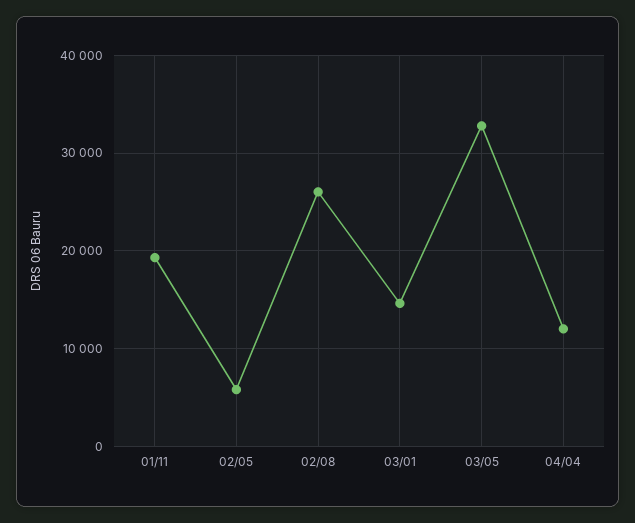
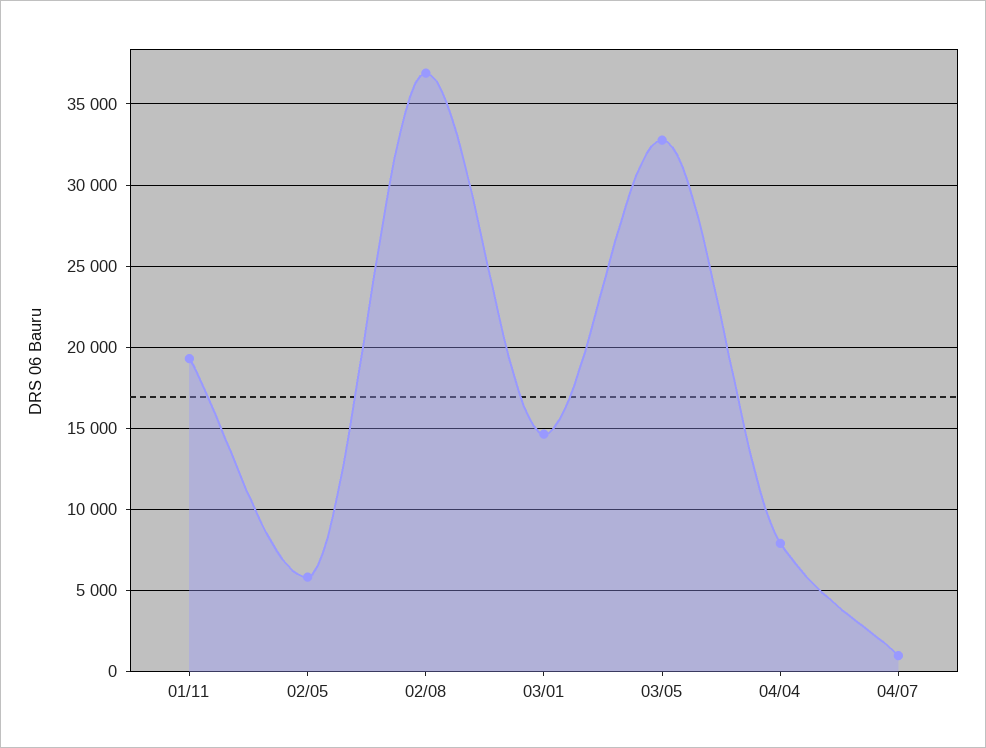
02/08: 26000 -> 37000
04/04: 12000 -> 8000
04/07: none -> 1000

